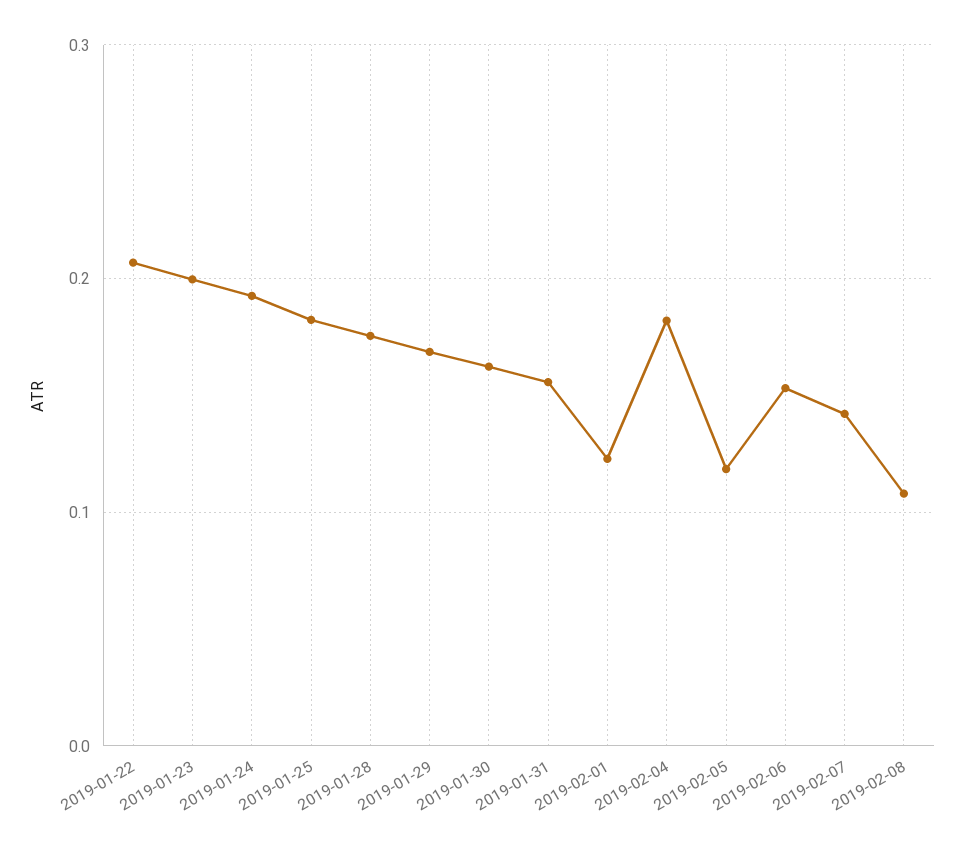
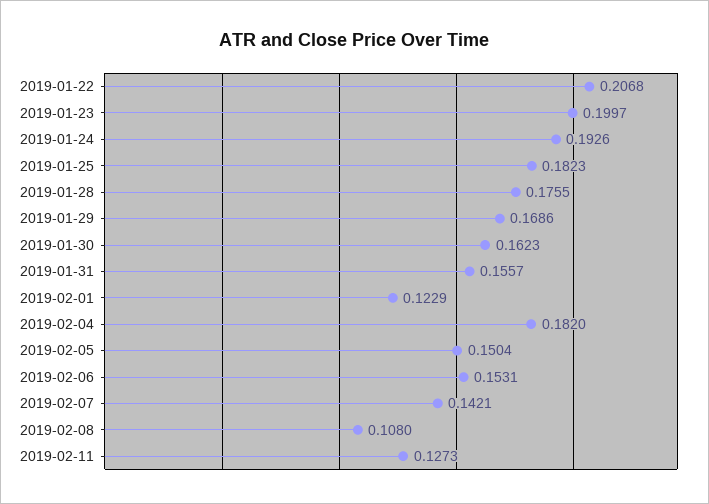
2019-02-05: 0.12 -> 0.1504
2019-02-11: none -> 0.1273

